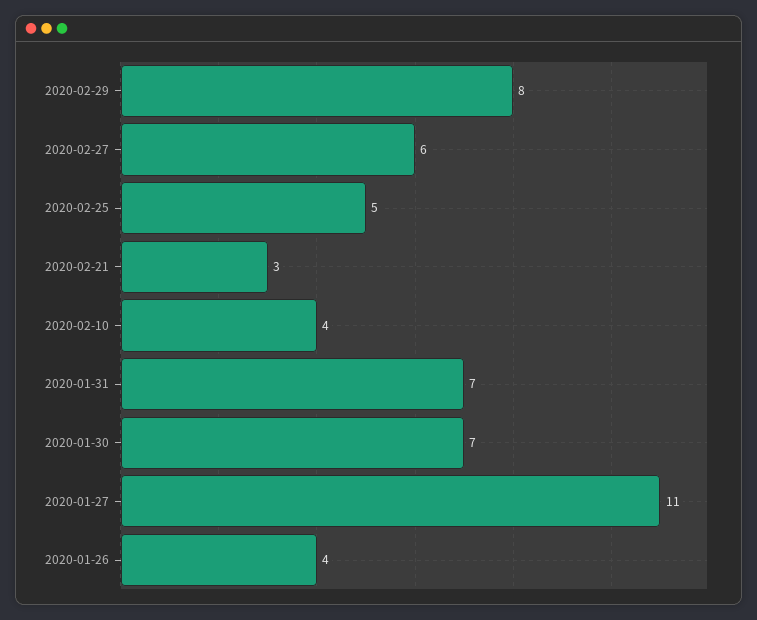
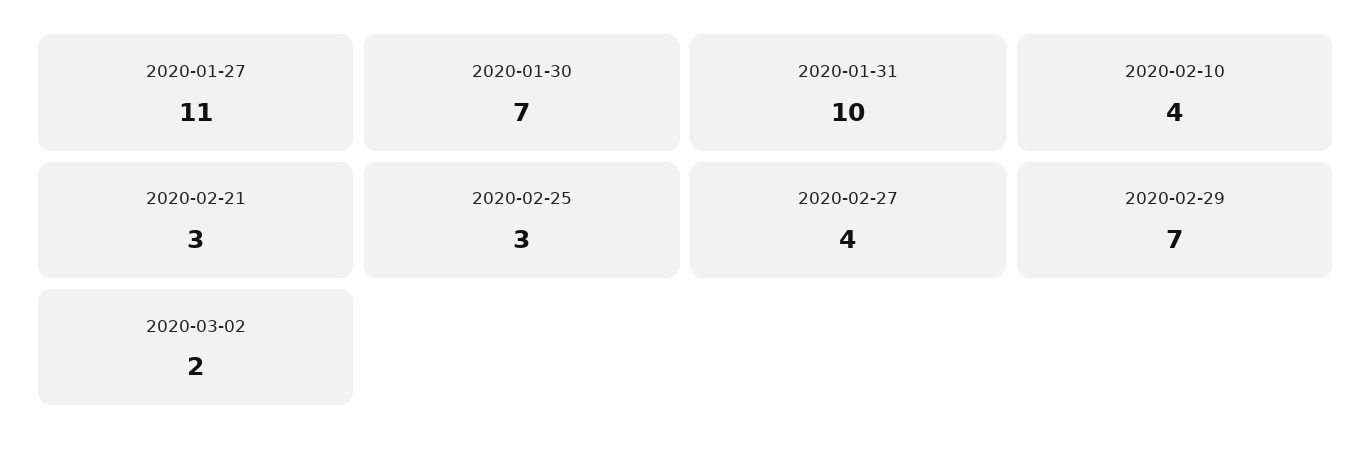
2020-02-29: 8 -> 7
2020-02-27: 6 -> 4
2020-02-25: 5 -> 3
2020-01-31: 7 -> 10
2020-01-26: 4 -> none
2020-03-02: none -> 2

